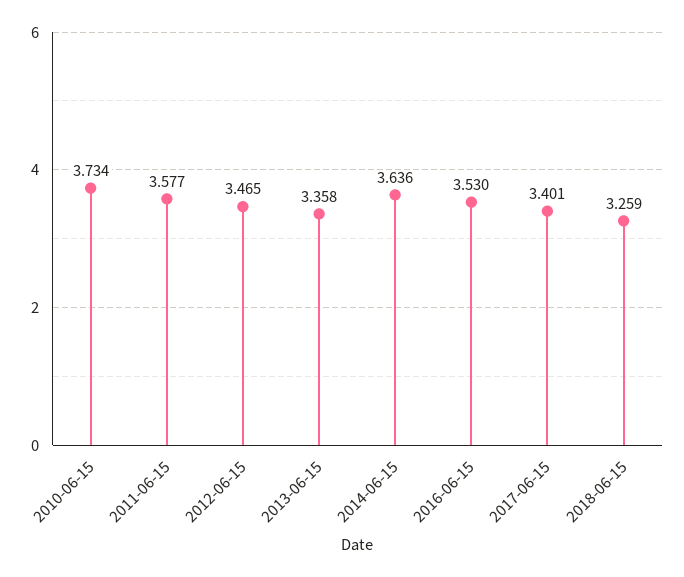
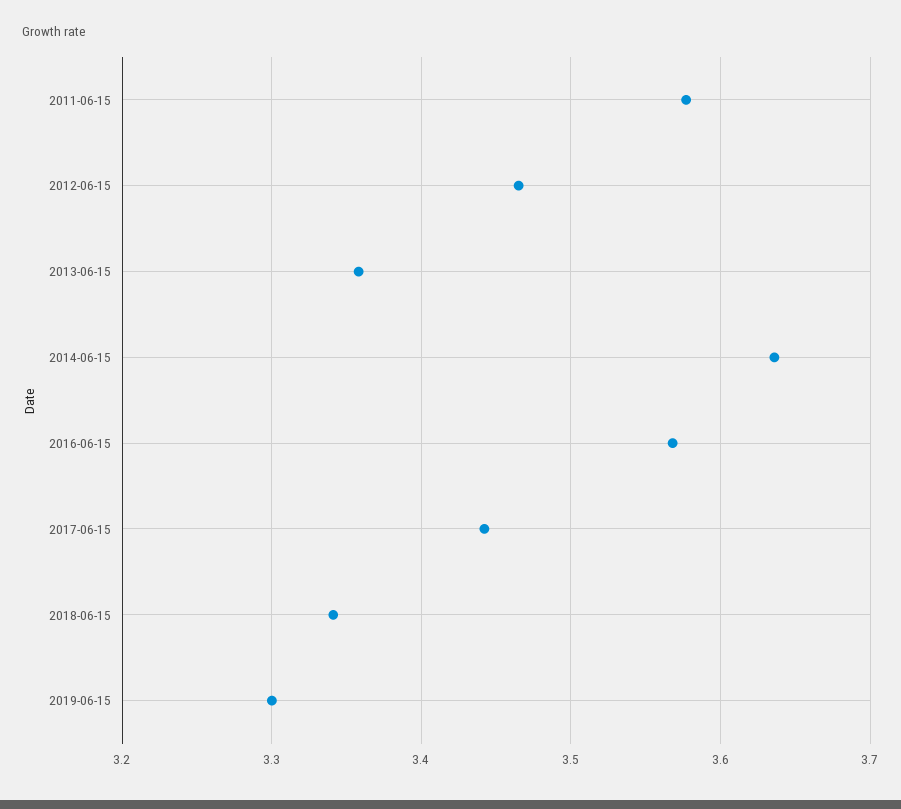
2010-06-15: 3.734 -> none
2016-06-15: 3.53 -> 3.57
2017-06-15: 3.401 -> 3.44
2018-06-15: 3.259 -> 3.34
2019-06-15: none -> 3.3

